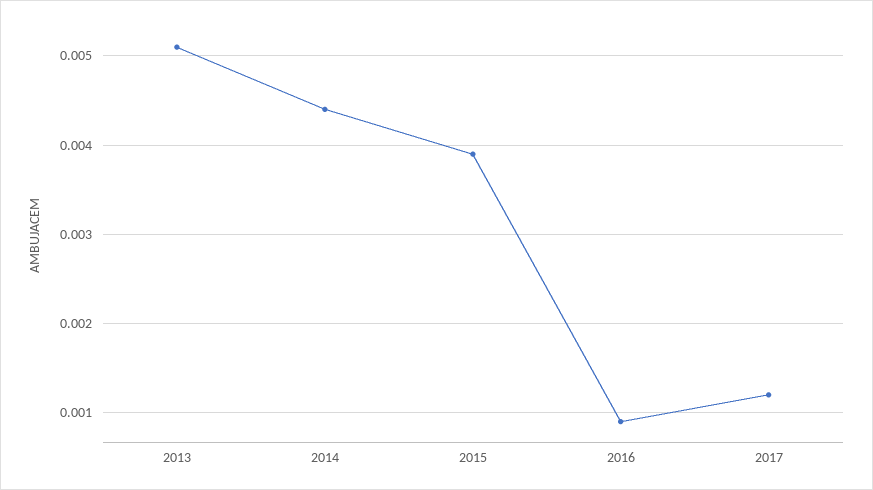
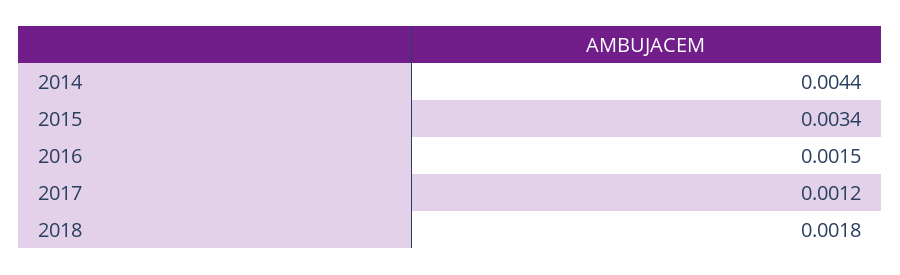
2013: 0.0051 -> none
2015: 0.0039 -> 0.0034
2016: 0.0009 -> 0.0015
2018: none -> 0.0018

